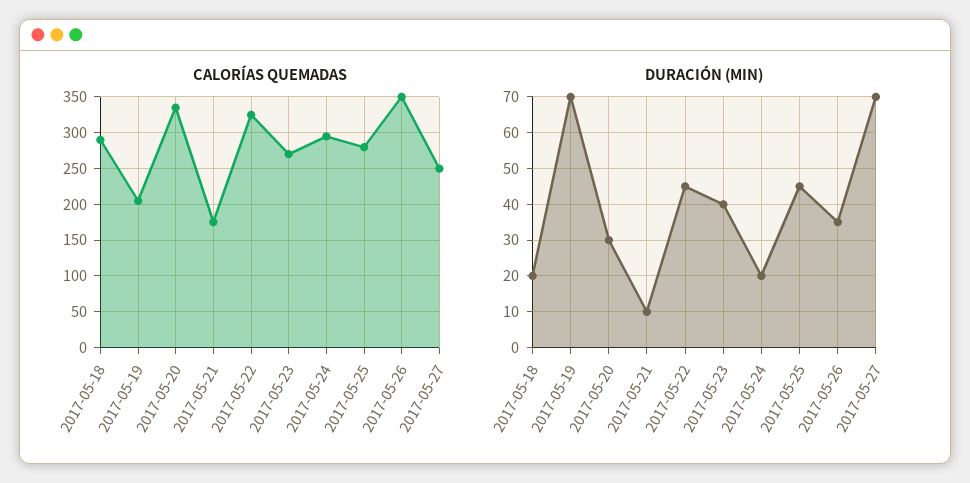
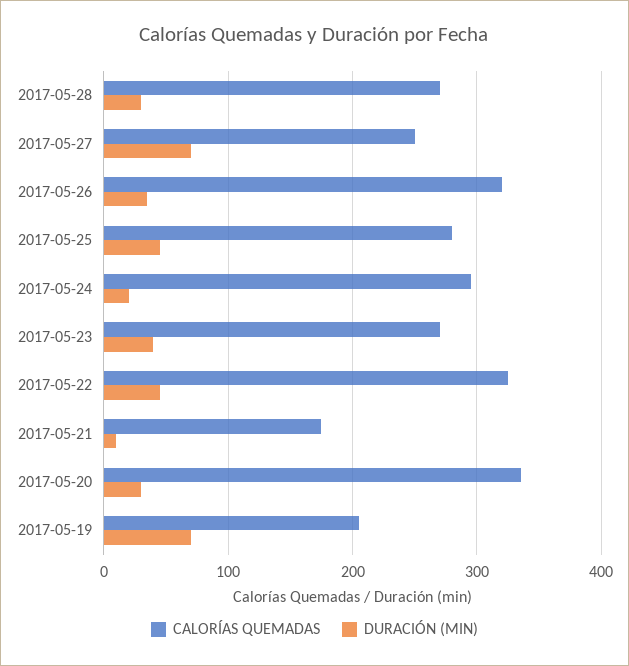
CALORÍAS QUEMADAS, 2017-05-18: 290 -> none
CALORÍAS QUEMADAS, 2017-05-26: 350 -> 320
DURACIÓN (MIN), 2017-05-18: 20 -> none
CALORÍAS QUEMADAS, 2017-05-28: none -> 270
DURACIÓN (MIN), 2017-05-28: none -> 30

